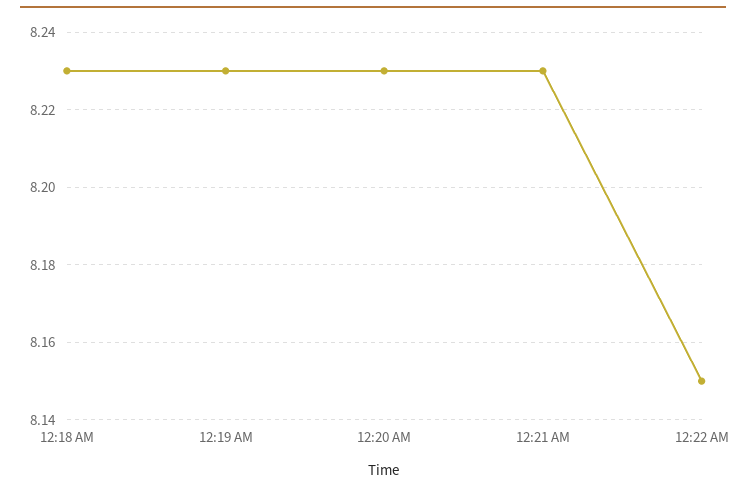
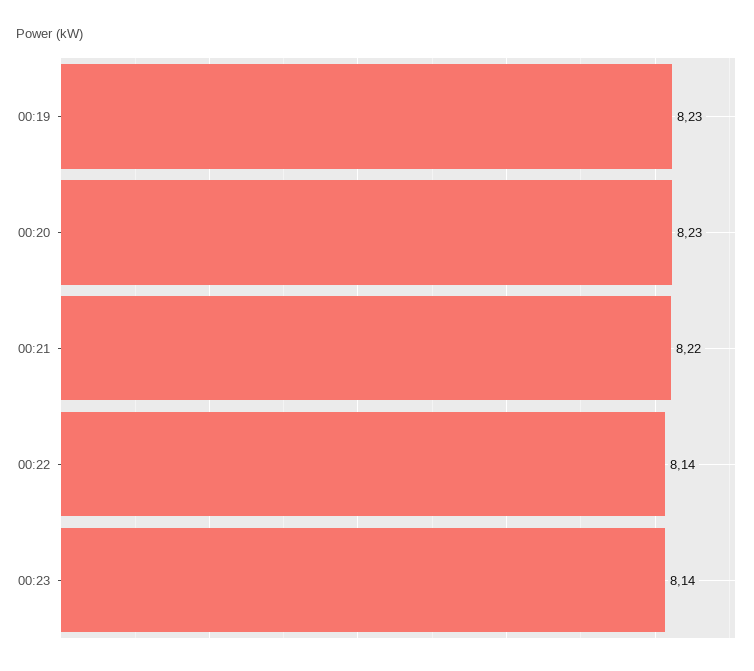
12:18 AM: 8.23 -> none
12:21 AM: 8.23 -> 8.22
12:22 AM: 8.15 -> 8.14
00:23: none -> 8.14

